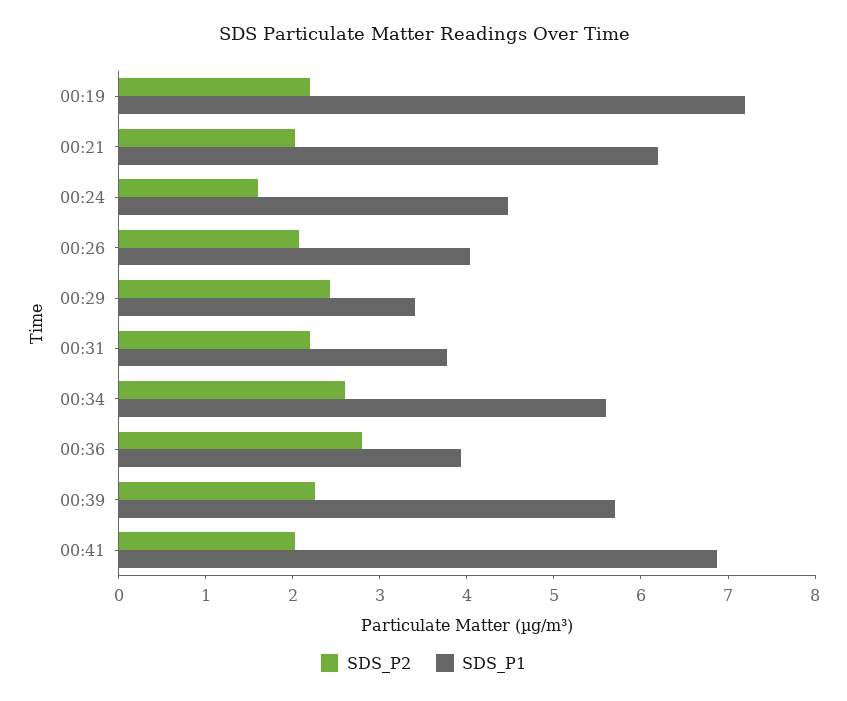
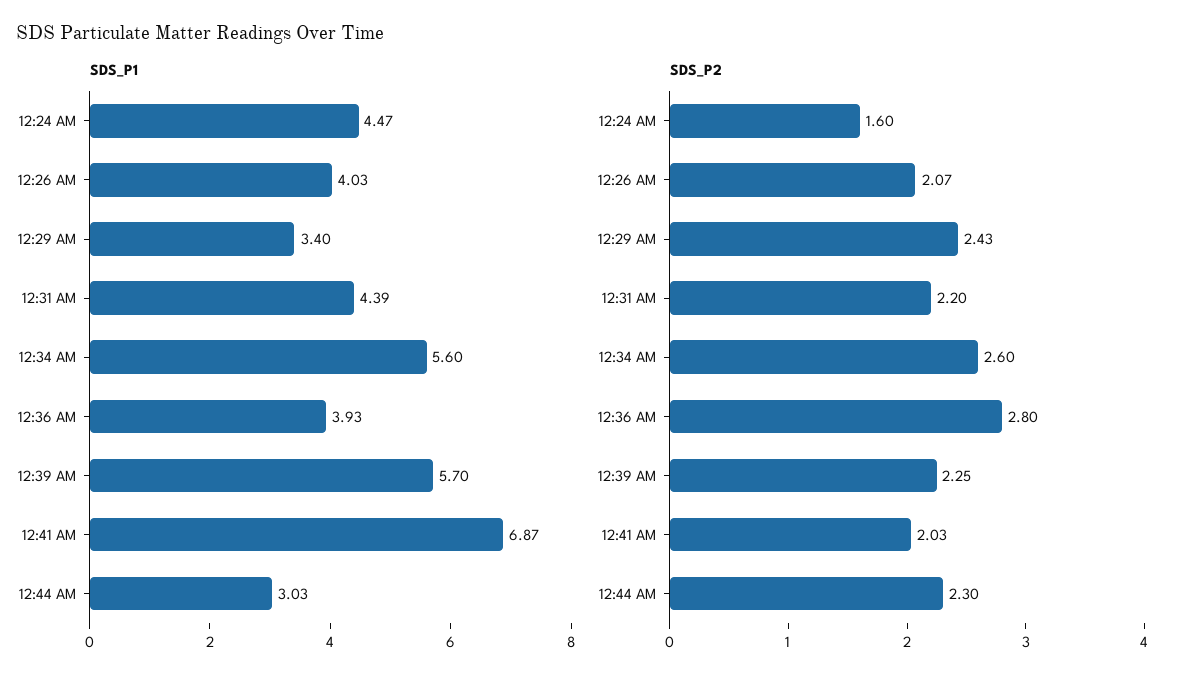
SDS_P2, 00:19: 2.2 -> none
SDS_P1, 00:19: 7.2 -> none
SDS_P2, 00:21: 2 -> none
SDS_P1, 00:21: 6.2 -> none
SDS_P1, 00:31: 3.8 -> 4.39
SDS_P1, 12:44 AM: none -> 3.03
SDS_P2, 12:44 AM: none -> 2.3

